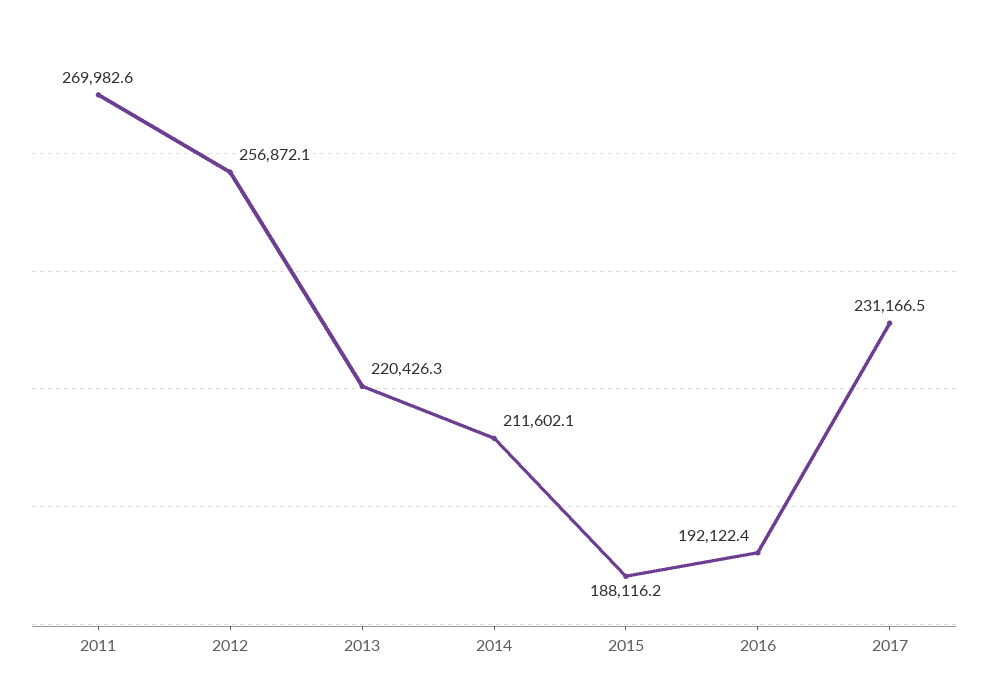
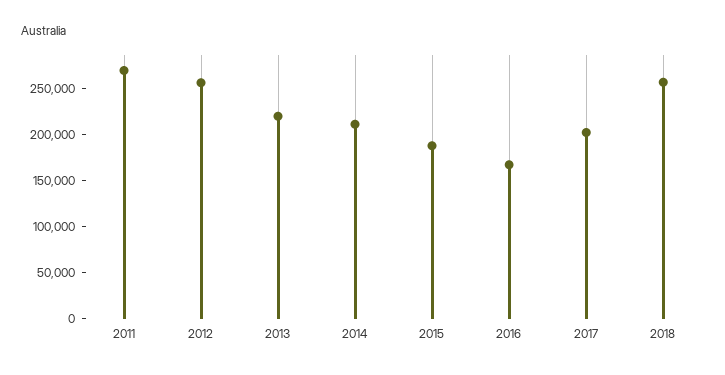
2016: 192122.4 -> 170000
2017: 231166.5 -> 200000
2018: none -> 260000

